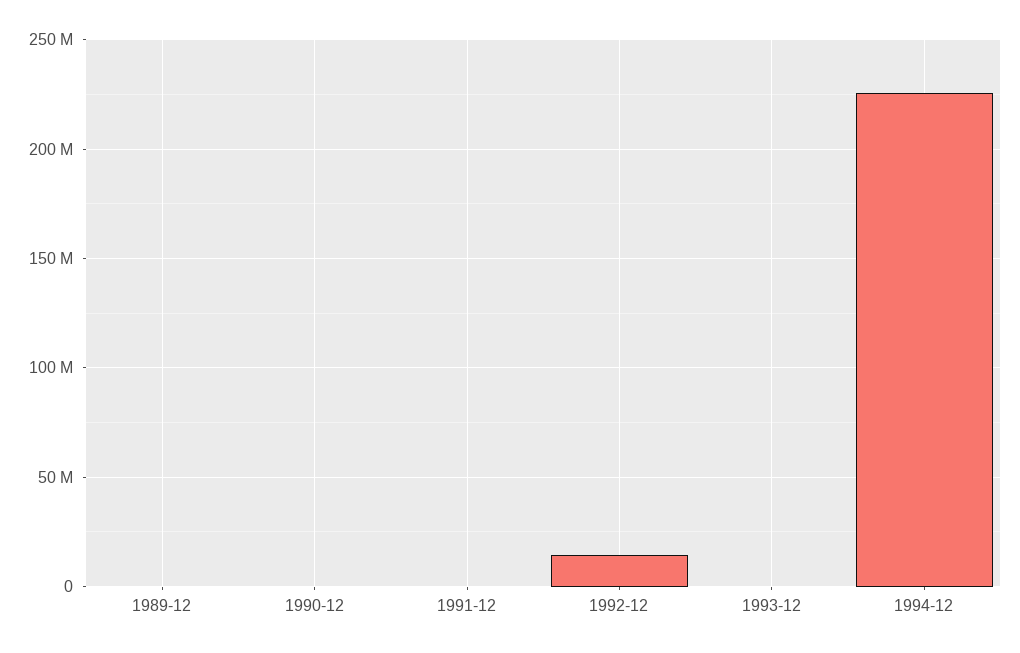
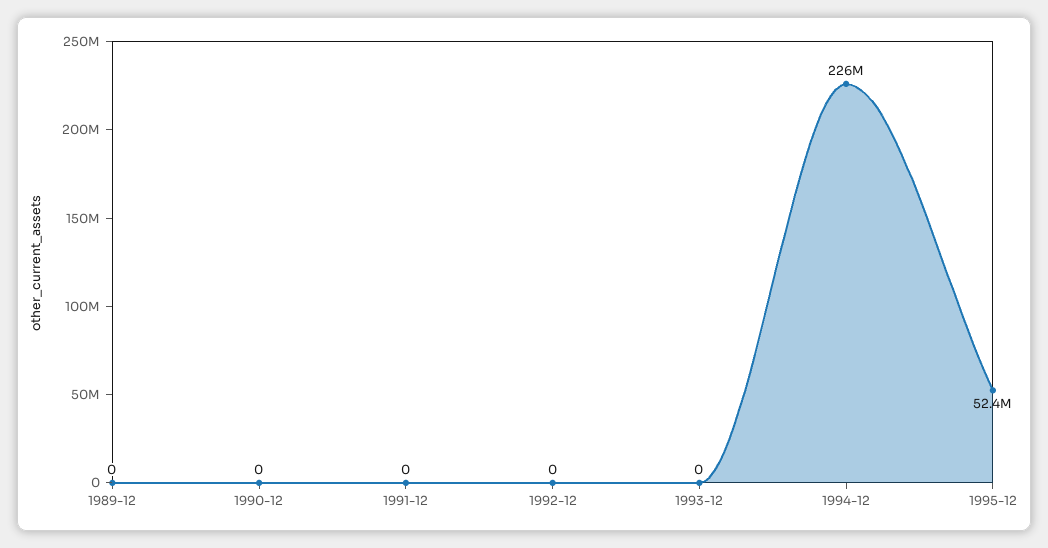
1992-12: 15000000 -> 0
1995-12: none -> 52400000

